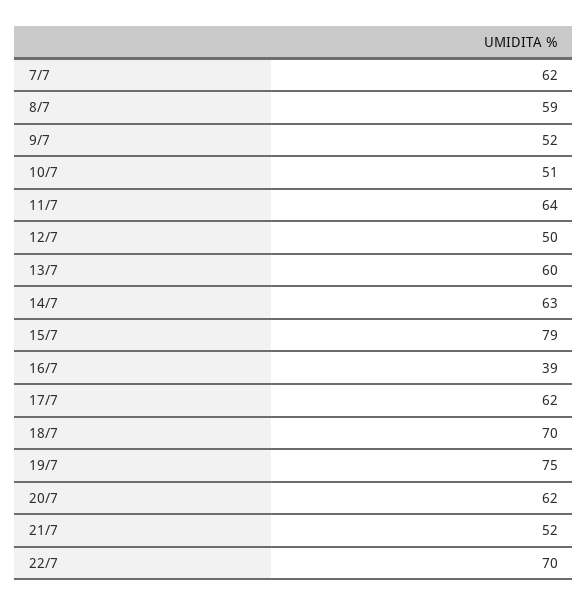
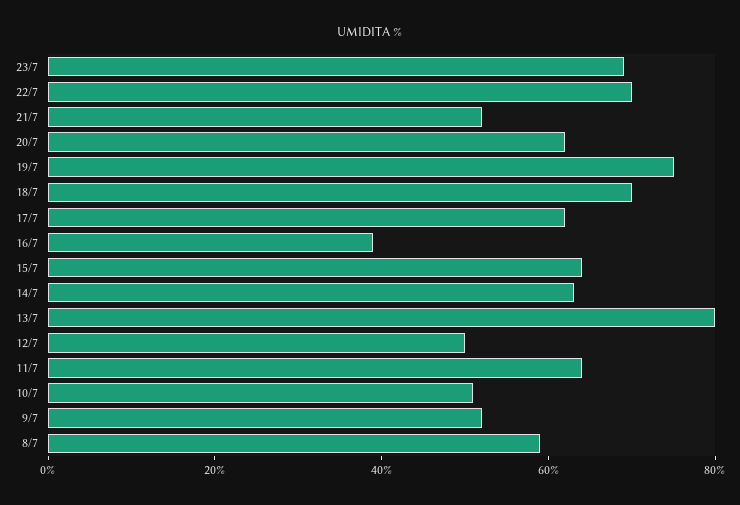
7/7: 62 -> none
13/7: 60 -> 80
15/7: 79 -> 65
23/7: none -> 70

